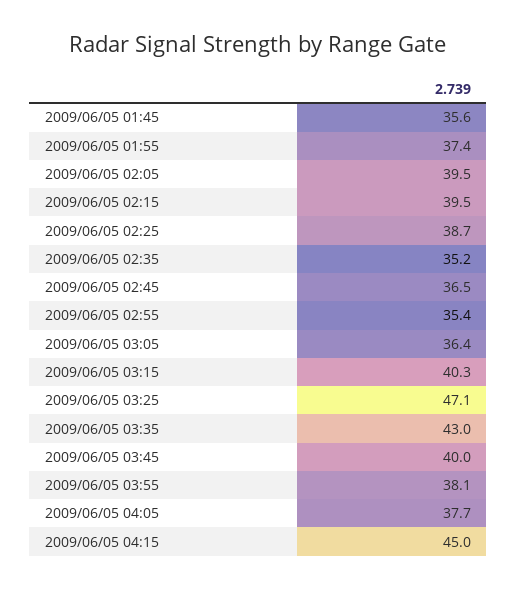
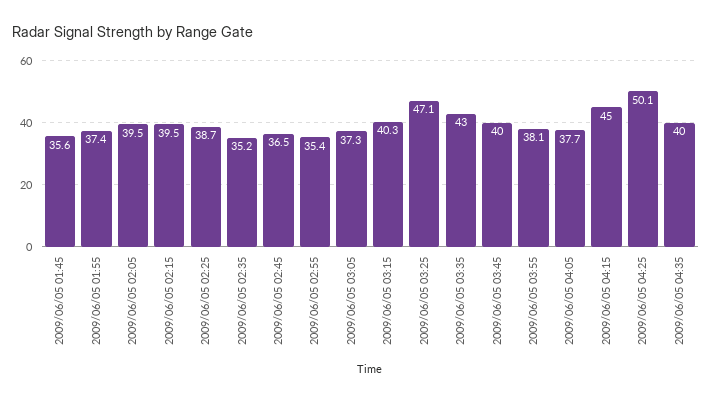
2009/06/05 03:05: 36.4 -> 37.3
2009/06/05 04:25: none -> 50.1
2009/06/05 04:35: none -> 40

